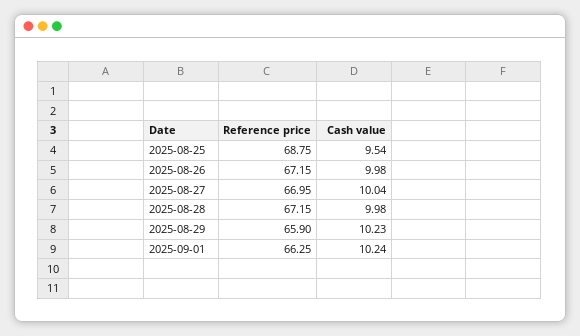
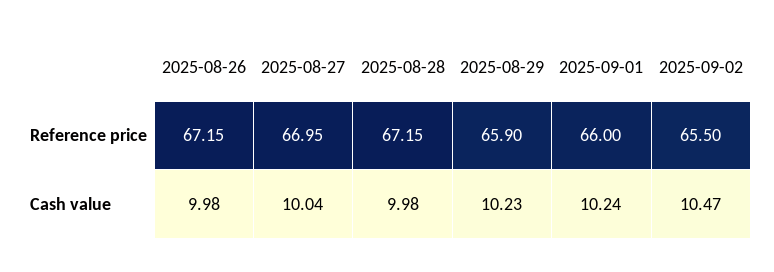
Reference price, 2025-08-25: 68.75 -> none
Cash value, 2025-08-25: 9.54 -> none
Reference price, 2025-09-01: 66.25 -> 66
Reference price, 2025-09-02: none -> 65.5
Cash value, 2025-09-02: none -> 10.47

